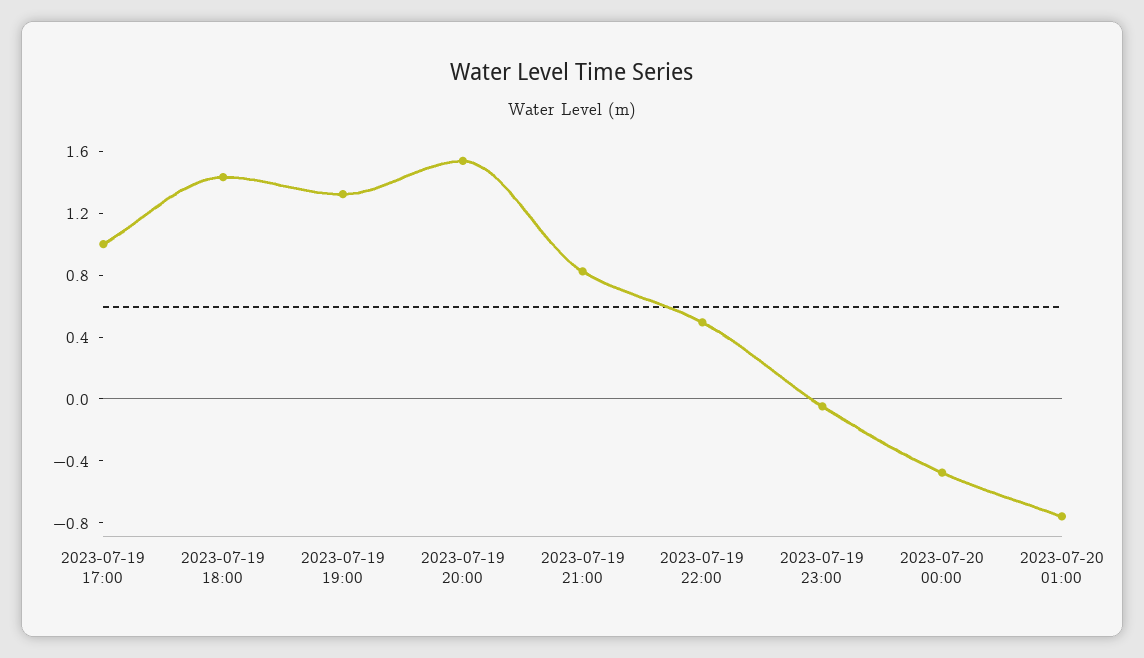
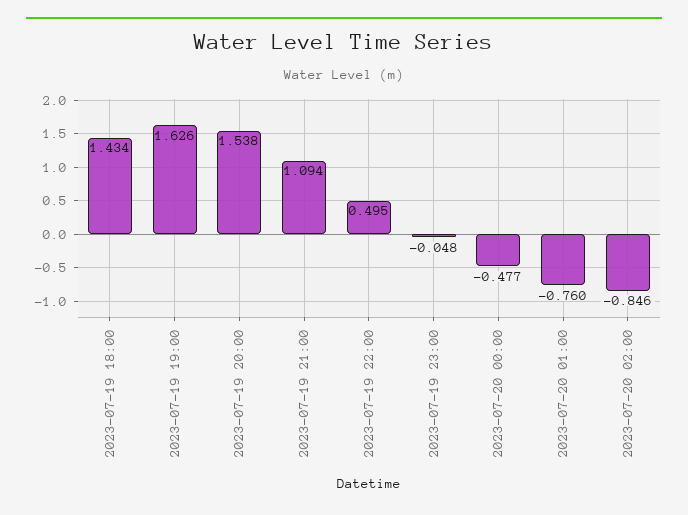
2023-07-19 17:00: 1 -> none
2023-07-19 19:00: 1.3 -> 1.626
2023-07-19 21:00: 0.8 -> 1.094
2023-07-20 02:00: none -> -0.846

